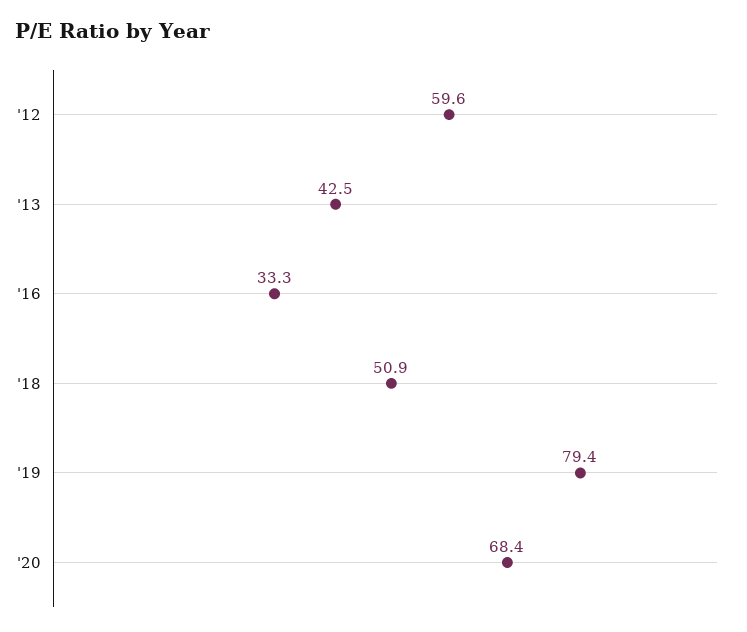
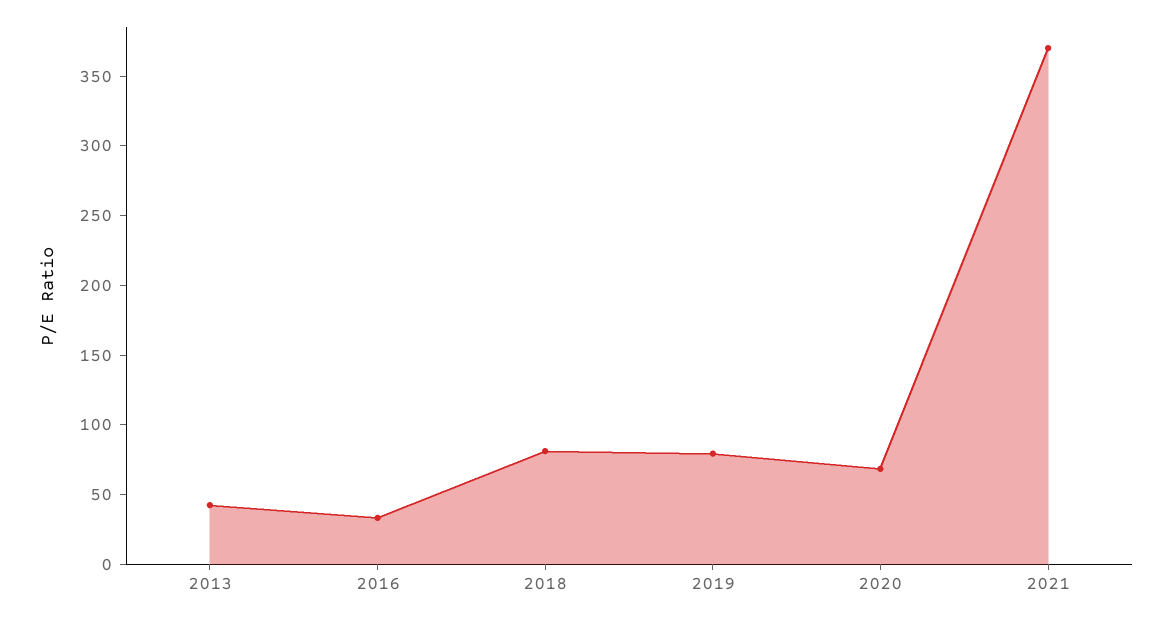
'12: 59.6 -> none
'18: 50.9 -> 80
2021: none -> 370

